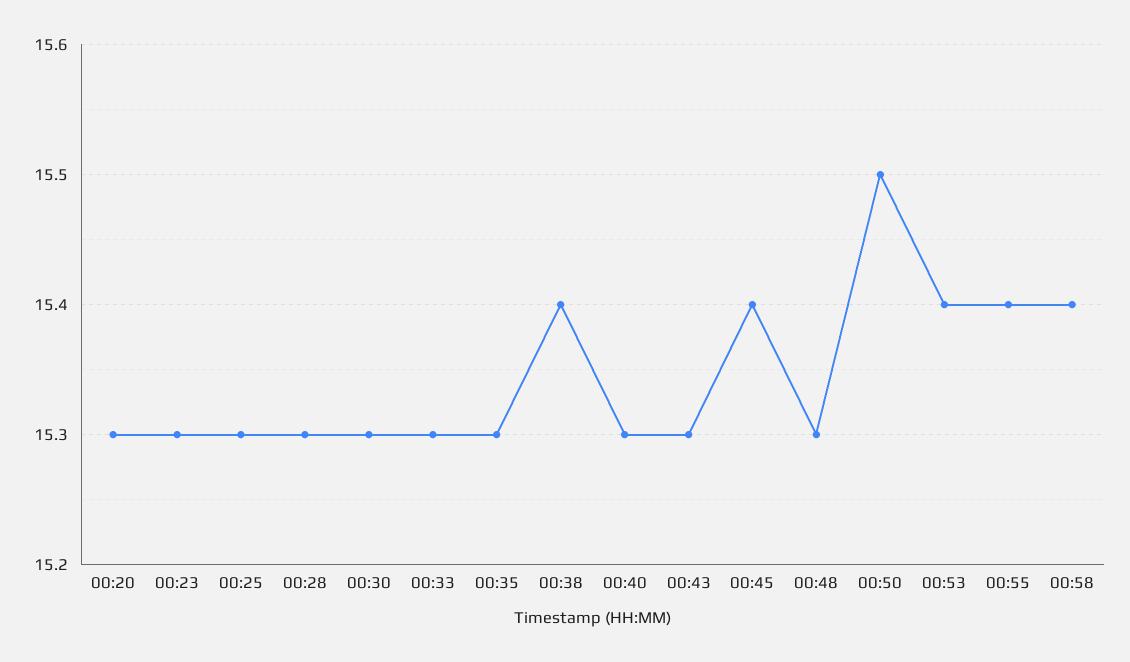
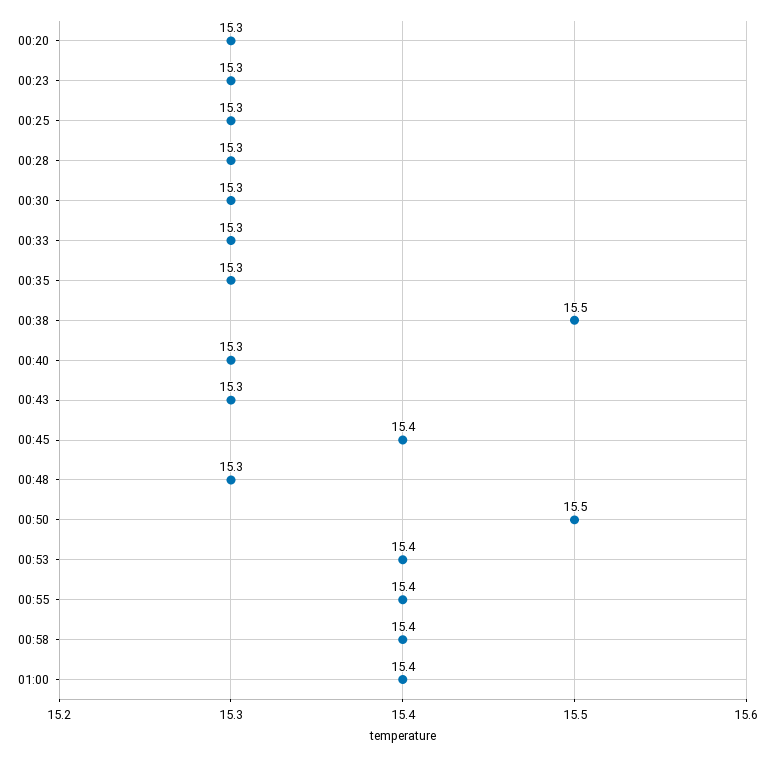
00:38: 15.4 -> 15.5
01:00: none -> 15.4

